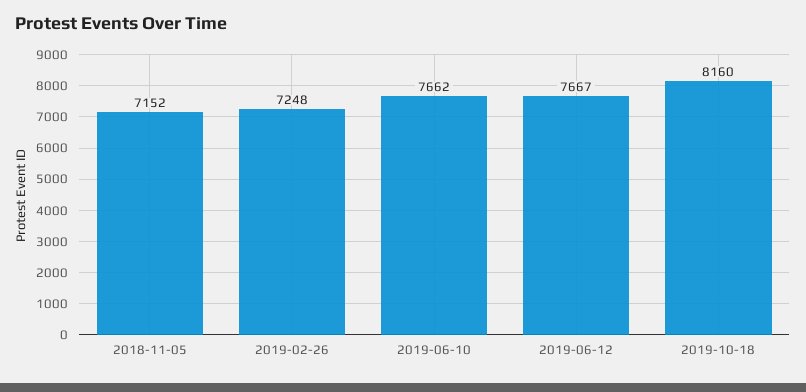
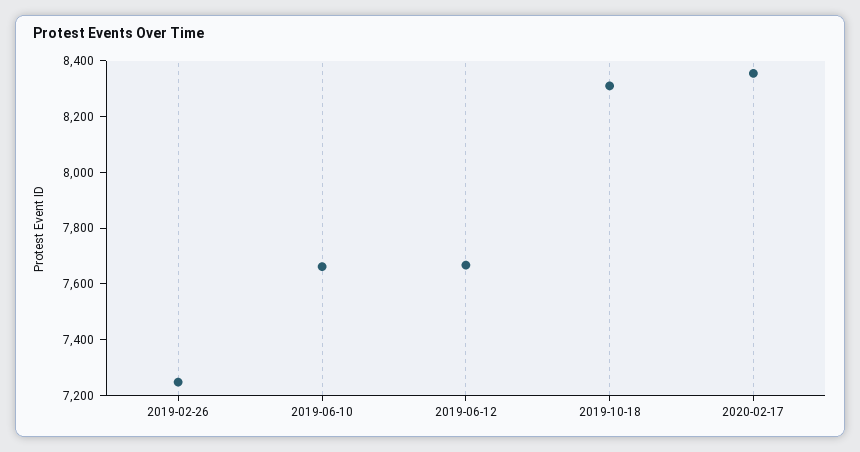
2018-11-05: 7152 -> none
2019-10-18: 8160 -> 8300
2020-02-17: none -> 8350

